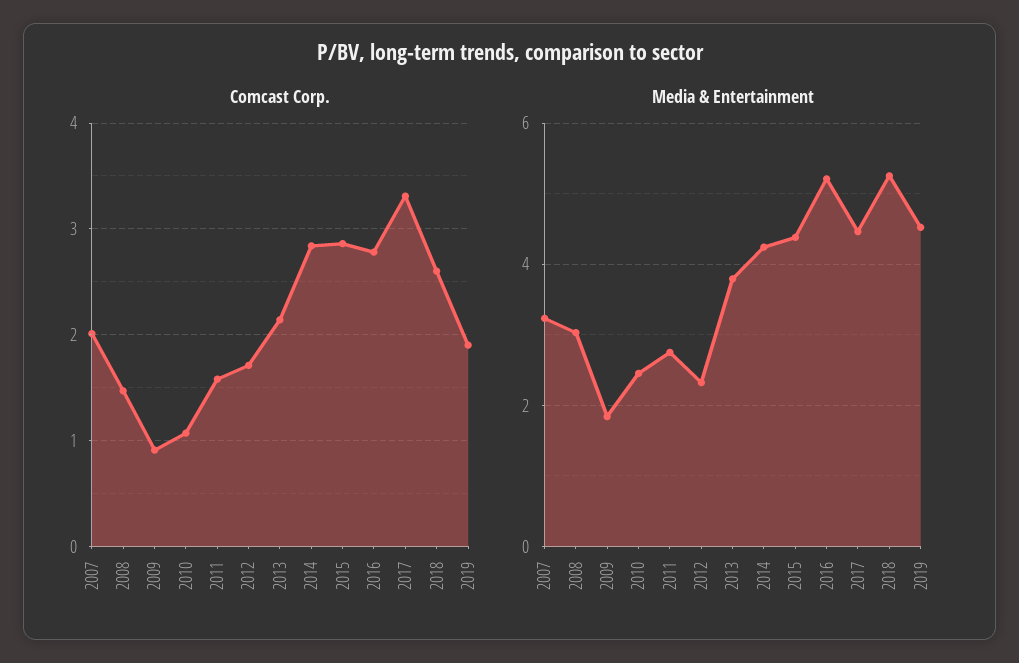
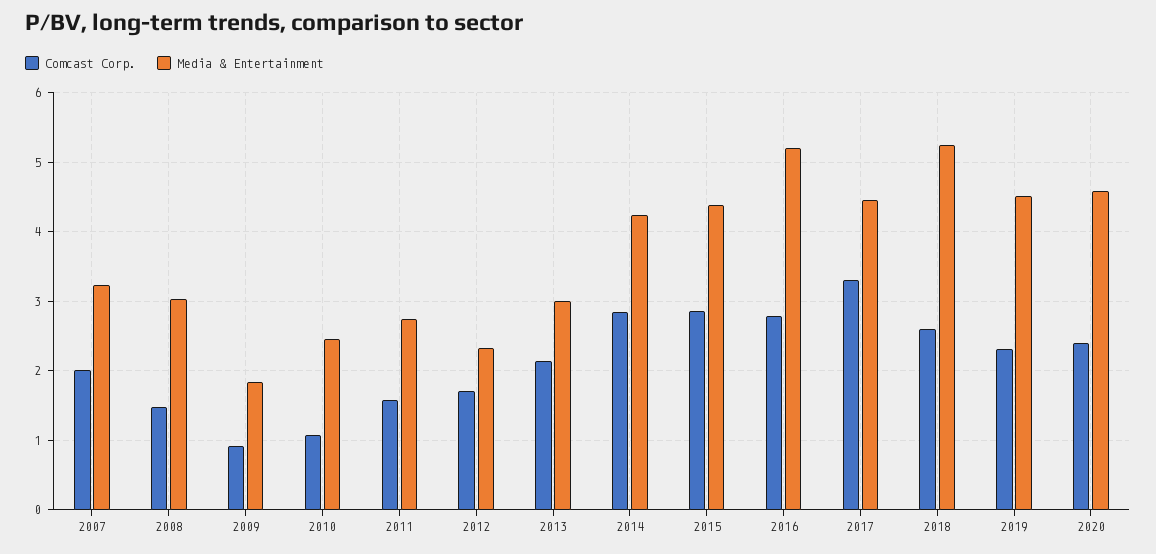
Comcast Corp., 2019: 1.9 -> 2.3
Media & Entertainment, 2013: 3.8 -> 3
Comcast Corp., 2020: none -> 2.4
Media & Entertainment, 2020: none -> 4.6

